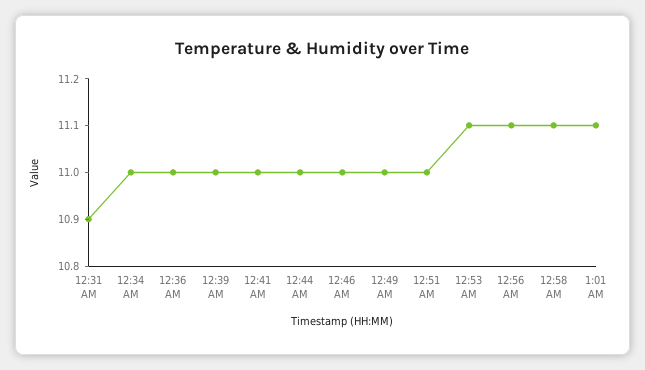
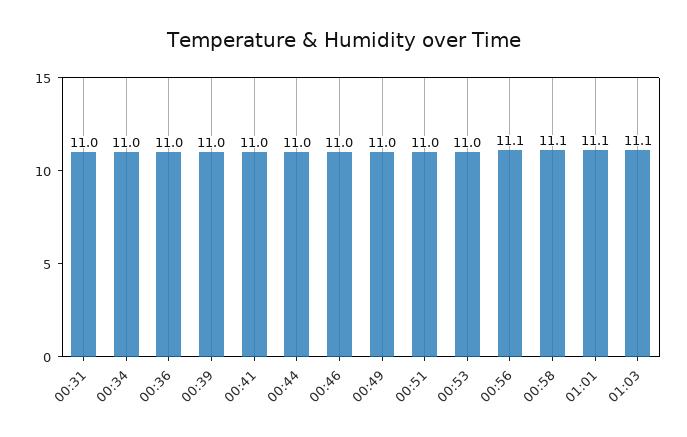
12:31 AM: 10.9 -> 11
12:53 AM: 11.1 -> 11
01:03: none -> 11.1

